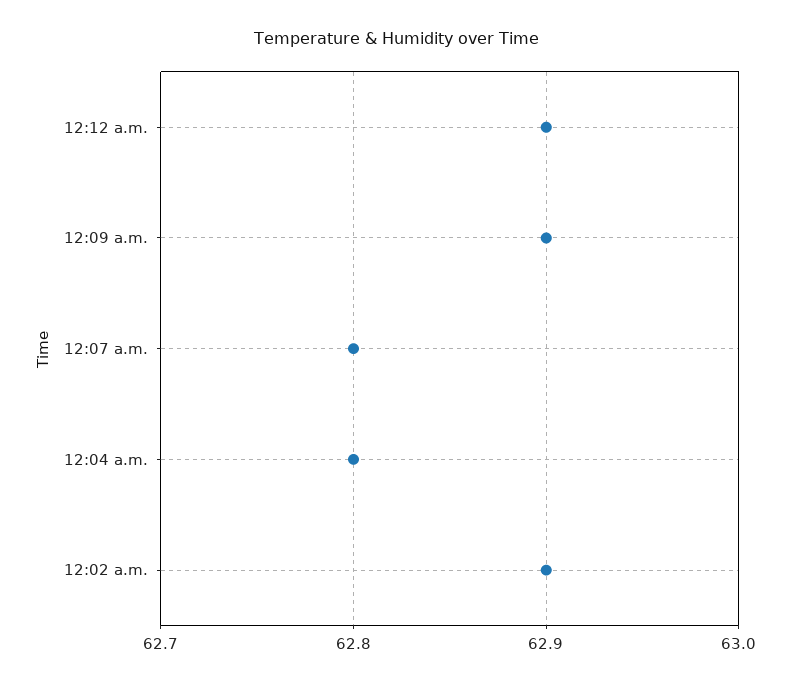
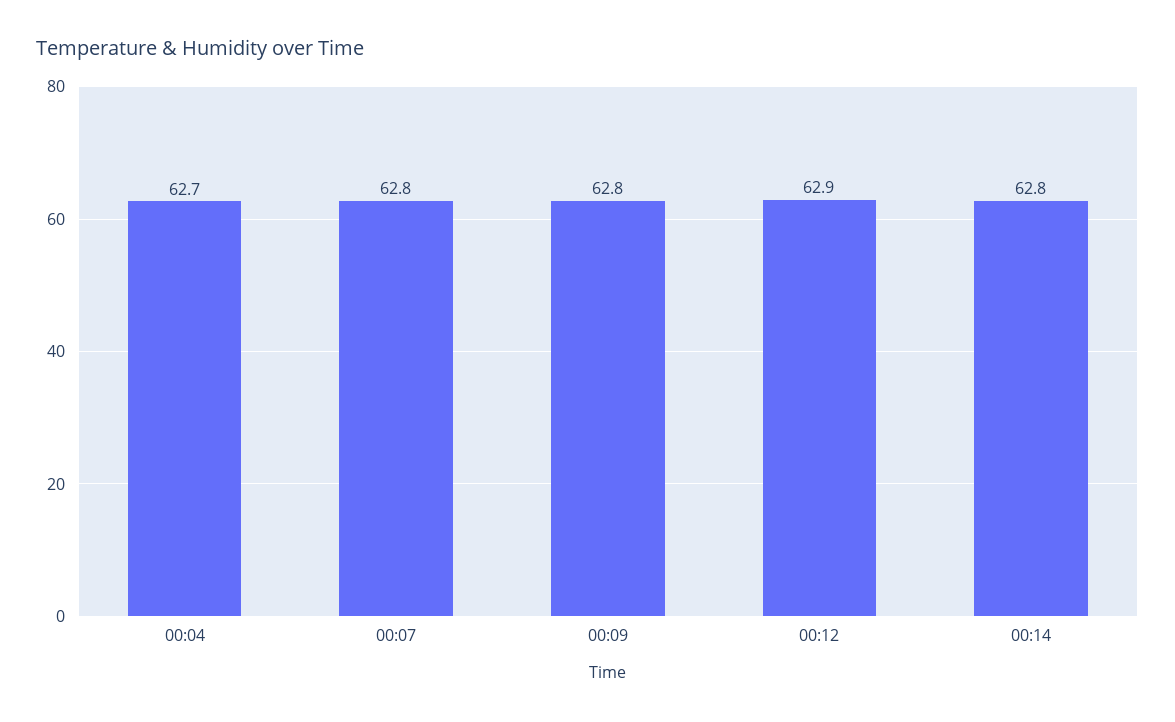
12:09 a.m.: 62.9 -> 62.8
12:04 a.m.: 62.8 -> 62.7
12:02 a.m.: 62.9 -> none
00:14: none -> 62.8

